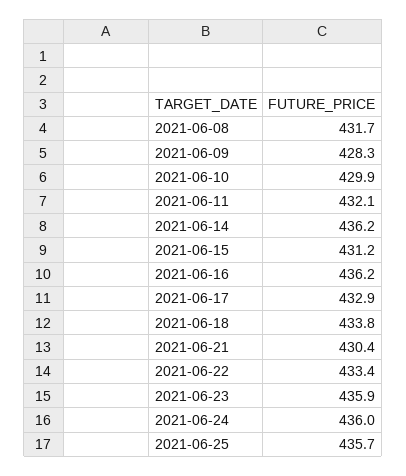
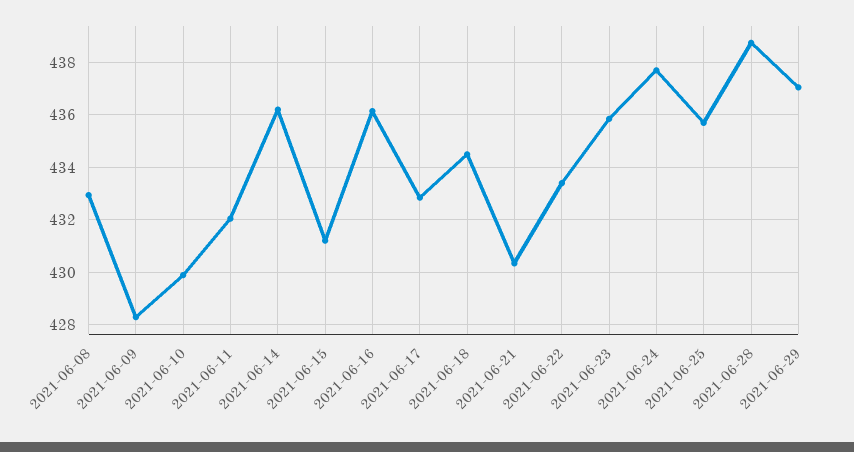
2021-06-08: 431.7 -> 433
2021-06-18: 433.8 -> 434.5
2021-06-24: 436 -> 437.75
2021-06-28: none -> 438.75
2021-06-29: none -> 437

